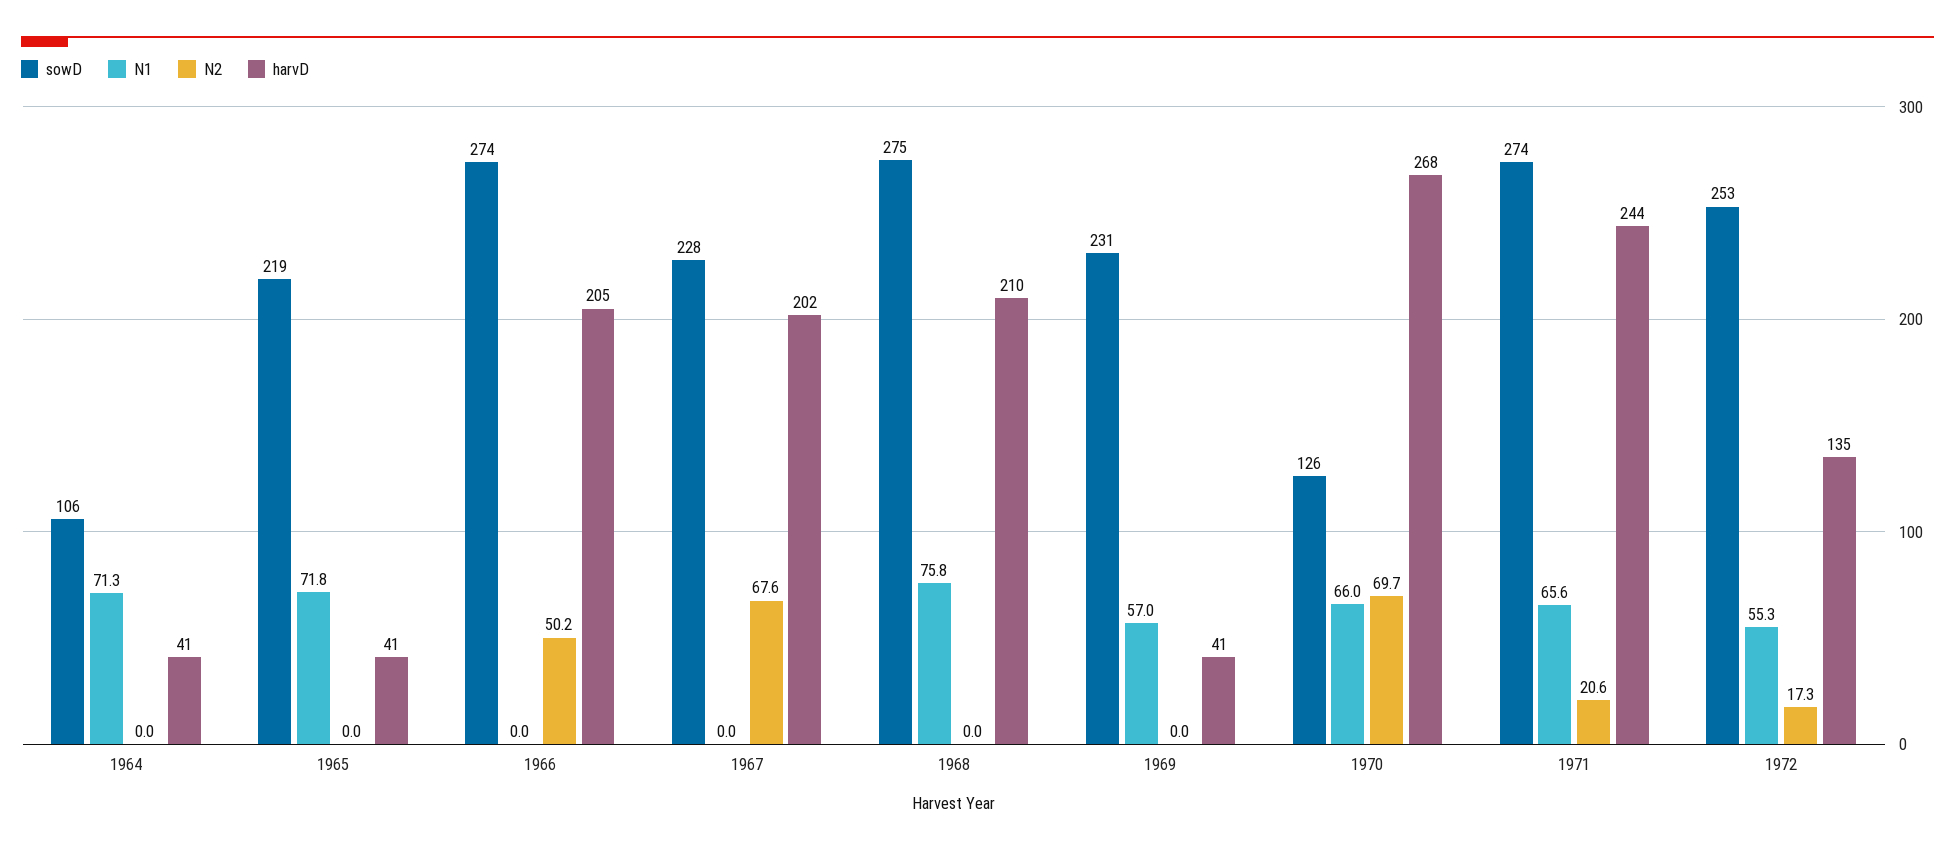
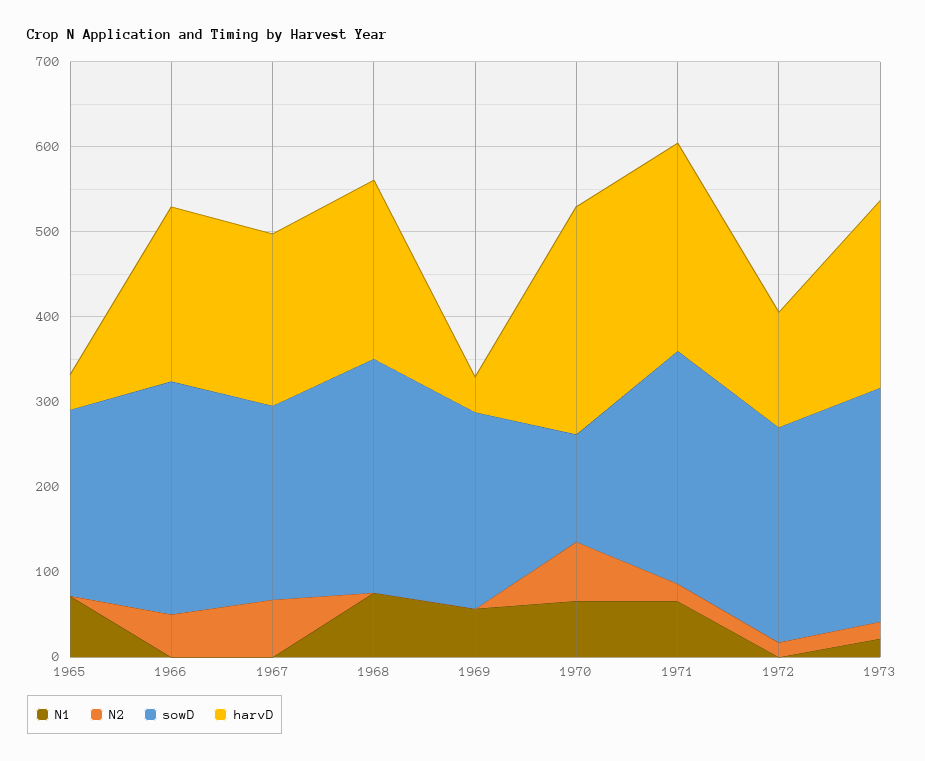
sowD, 1964: 106 -> none
N1, 1964: 71.3 -> none
N2, 1964: 0 -> none
harvD, 1964: 41 -> none
N1, 1972: 55.3 -> 0
N1, 1973: none -> 20
N2, 1973: none -> 20
sowD, 1973: none -> 280
harvD, 1973: none -> 220

